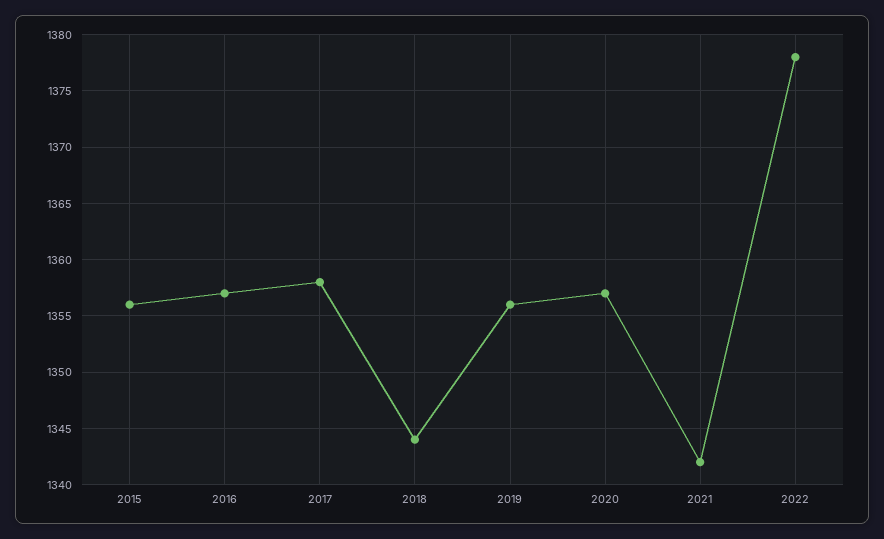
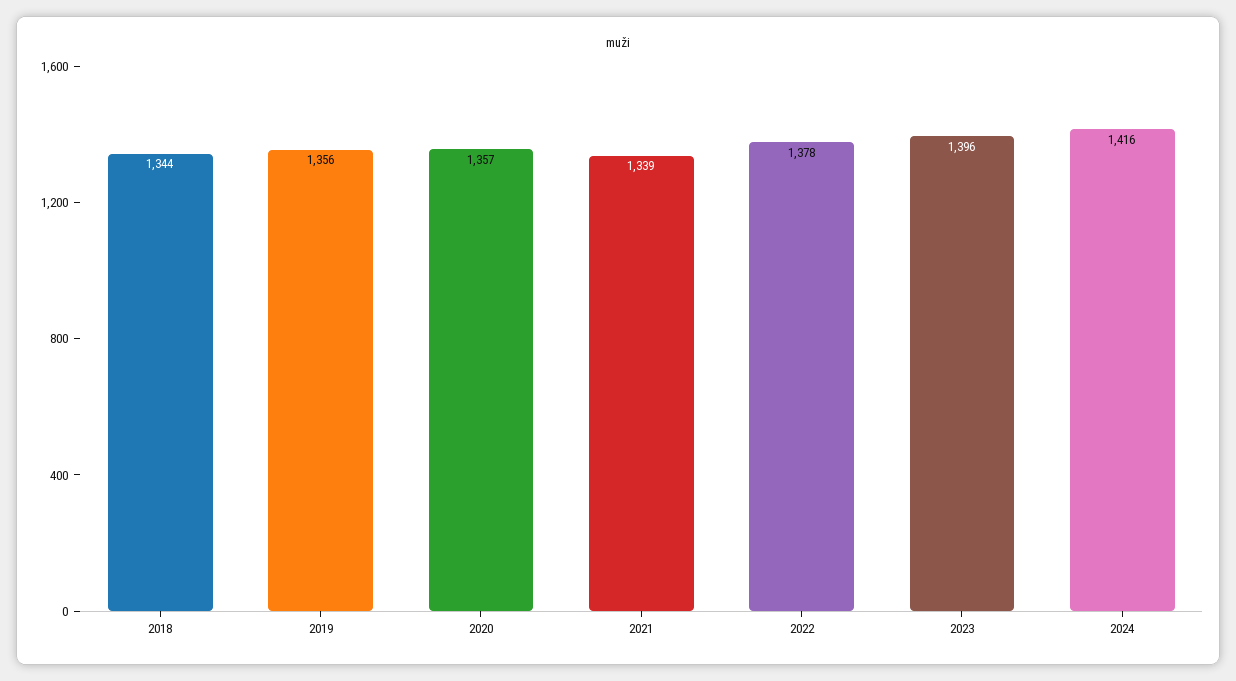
2015: 1356 -> none
2016: 1357 -> none
2017: 1358 -> none
2021: 1342 -> 1339
2023: none -> 1396
2024: none -> 1416

